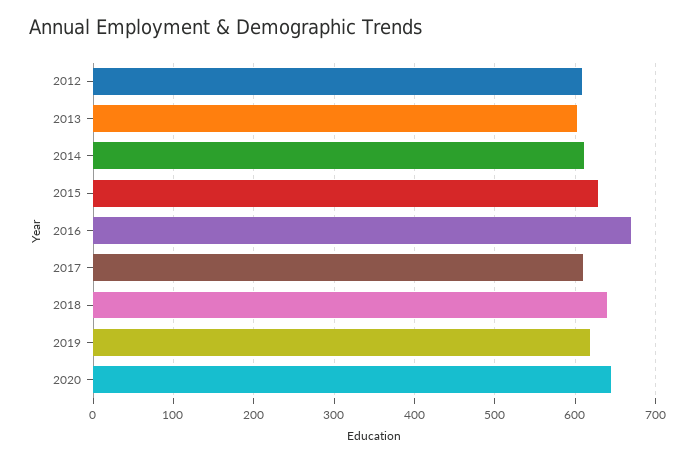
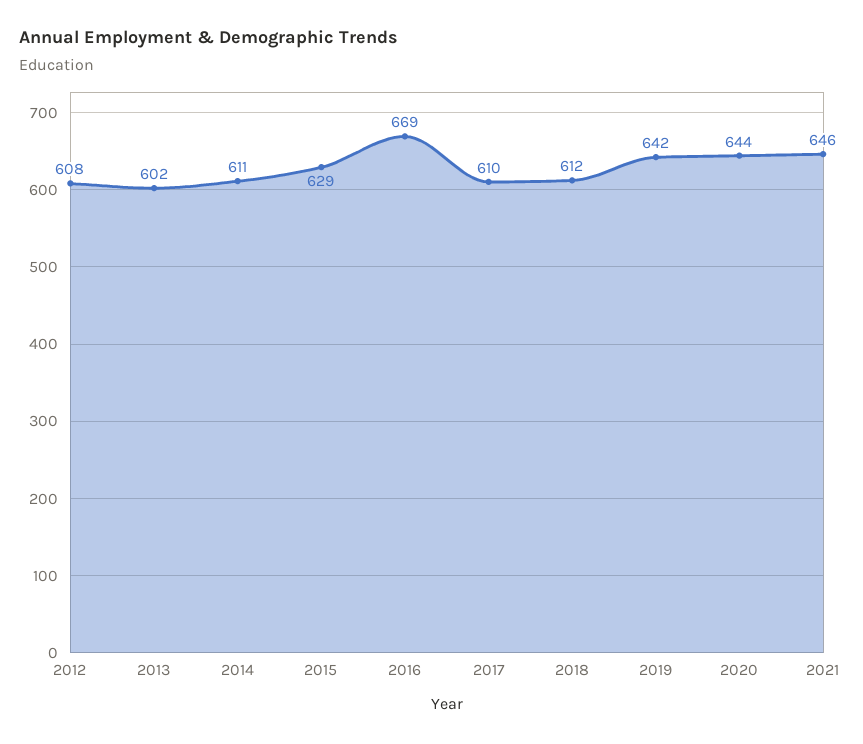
2018: 640 -> 612
2019: 620 -> 642
2021: none -> 646

